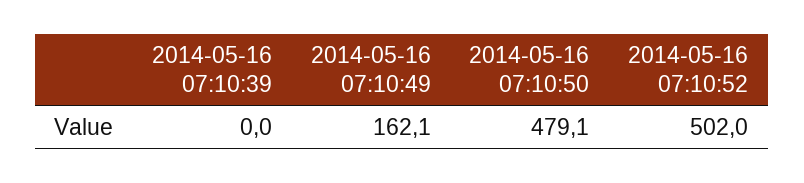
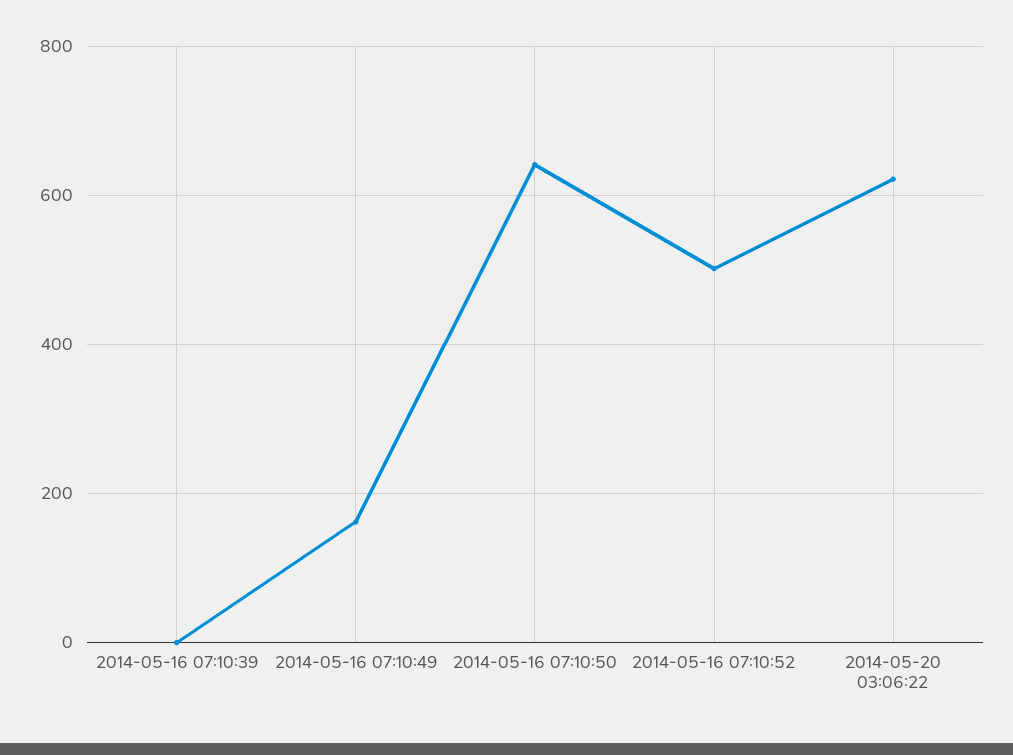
2014-05-16 07:10:50: 479.1 -> 640
2014-05-20 03:06:22: none -> 620

